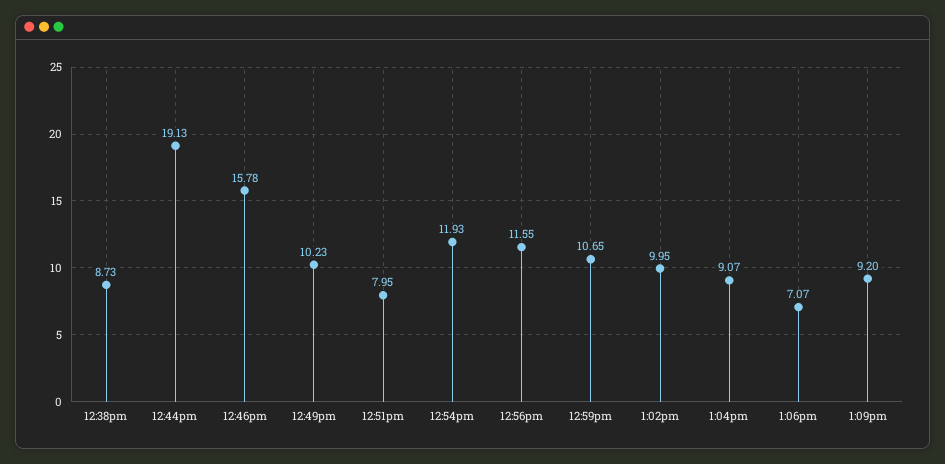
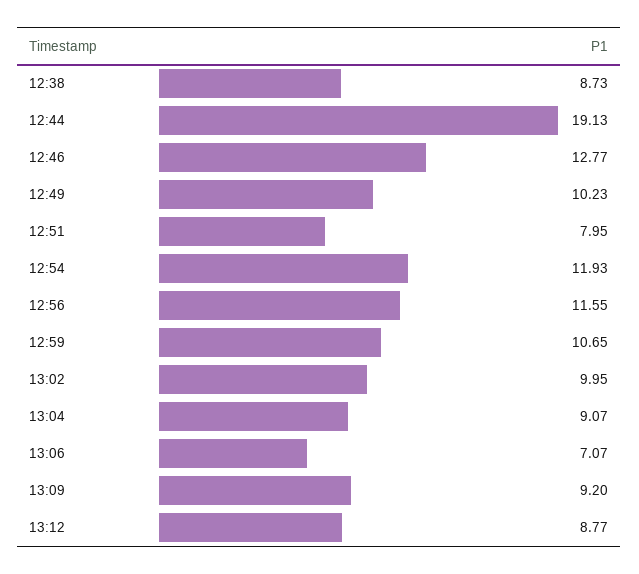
12:46pm: 15.78 -> 12.77
13:12: none -> 8.77

